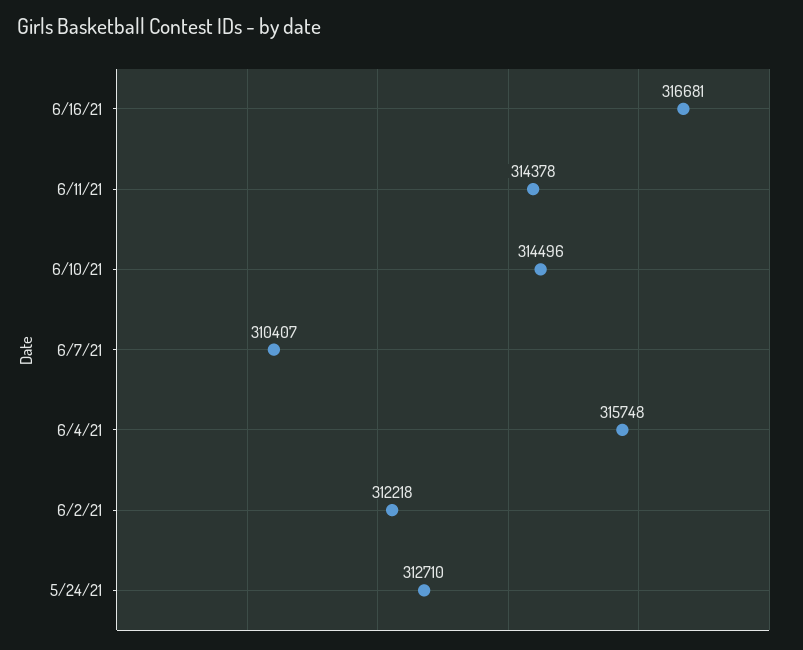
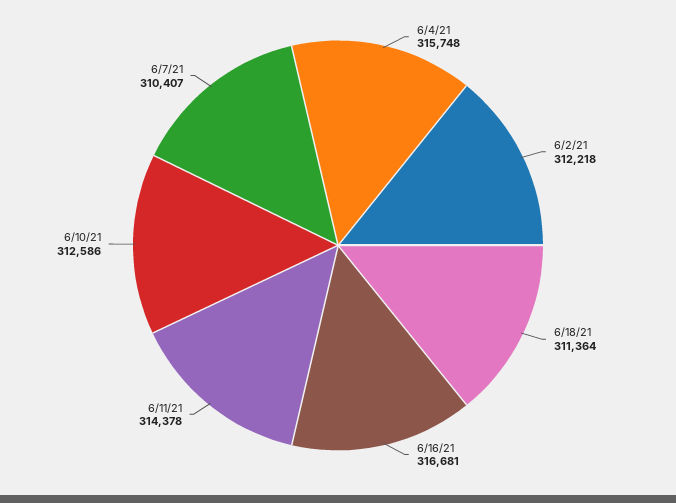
6/10/21: 314496 -> 312586
5/24/21: 312710 -> none
6/18/21: none -> 311364

